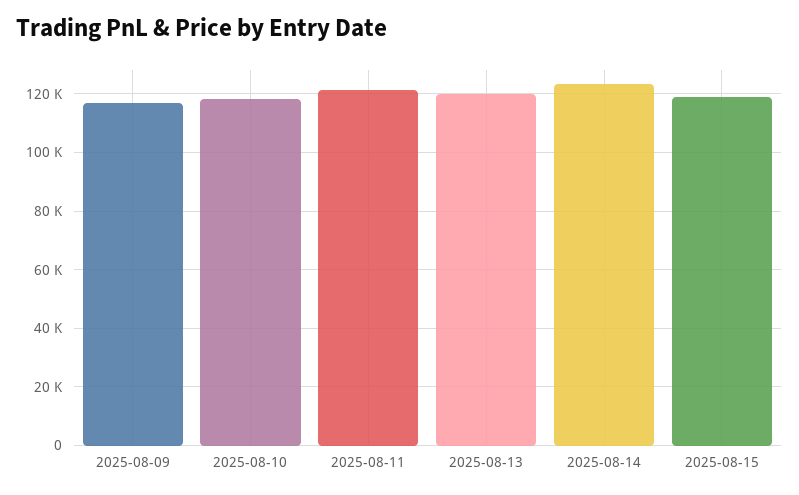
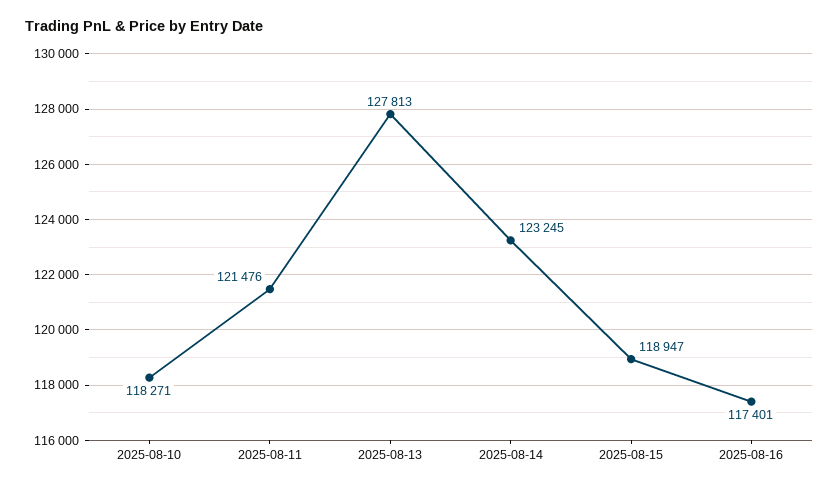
2025-08-09: 117500 -> none
2025-08-13: 120000 -> 127813
2025-08-16: none -> 117401

